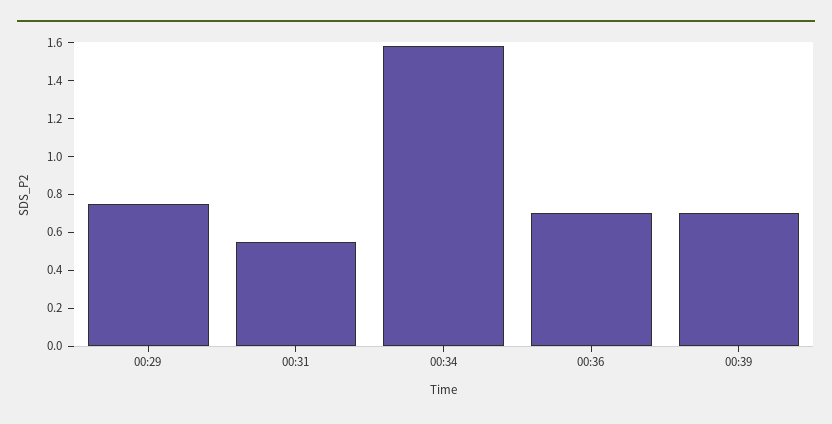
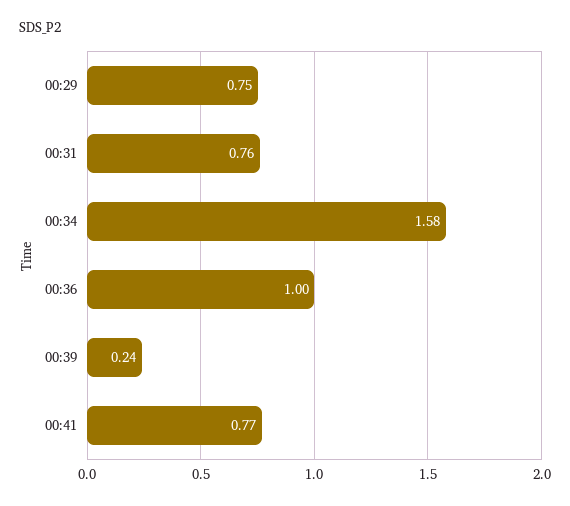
00:31: 0.55 -> 0.76
00:36: 0.7 -> 1
00:39: 0.7 -> 0.24
00:41: none -> 0.77

